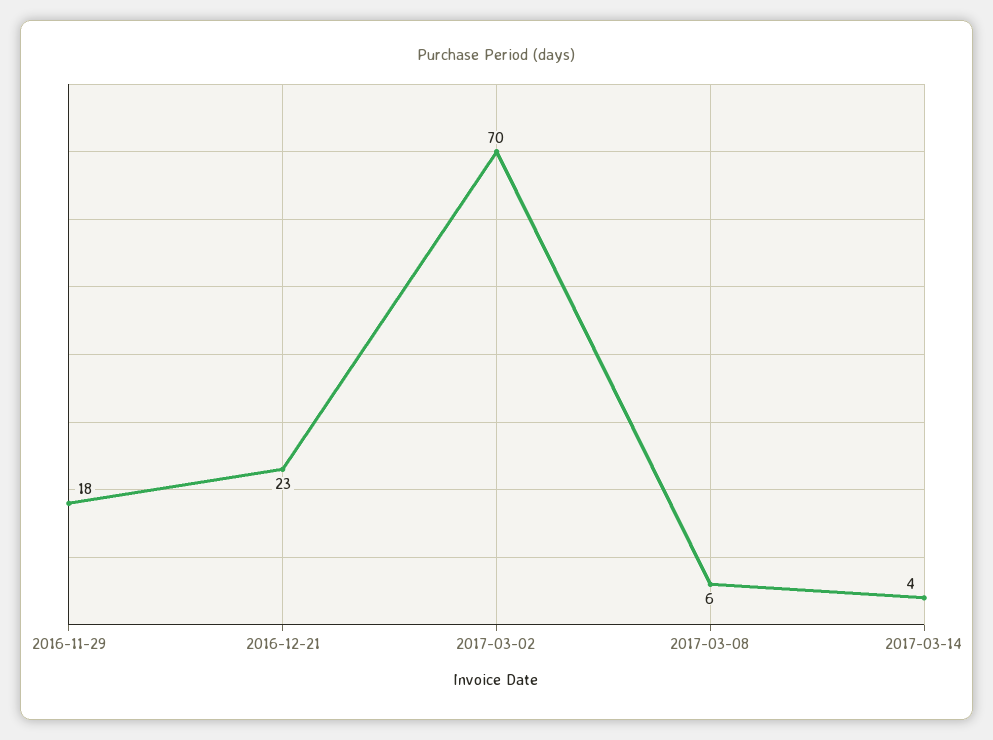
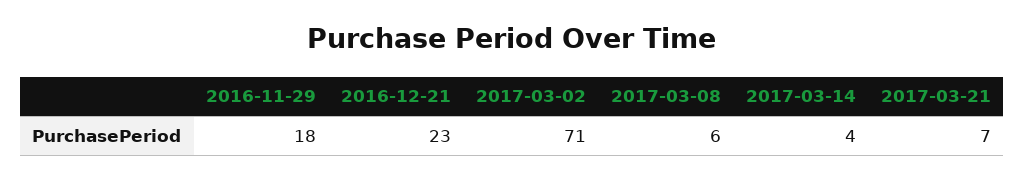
2017-03-02: 70 -> 71
2017-03-21: none -> 7

